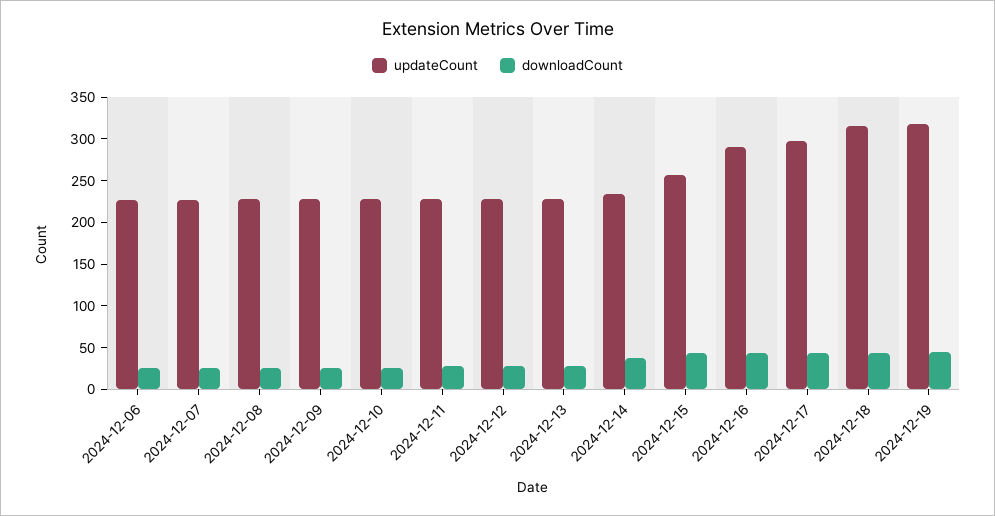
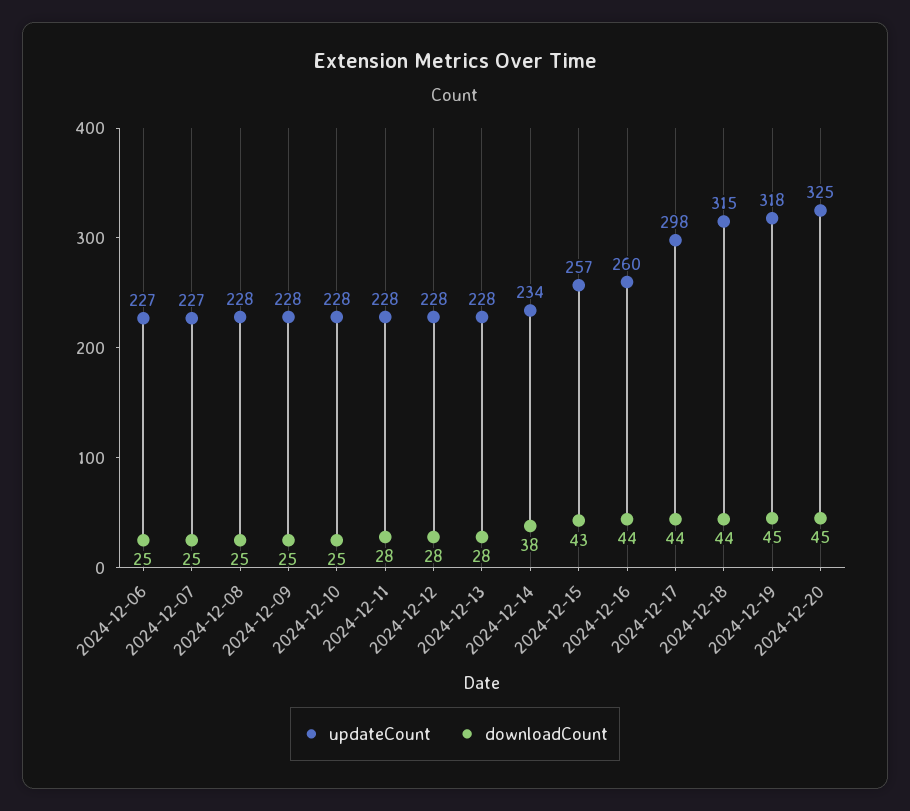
updateCount, 2024-12-16: 290 -> 260
updateCount, 2024-12-20: none -> 325
downloadCount, 2024-12-20: none -> 45

